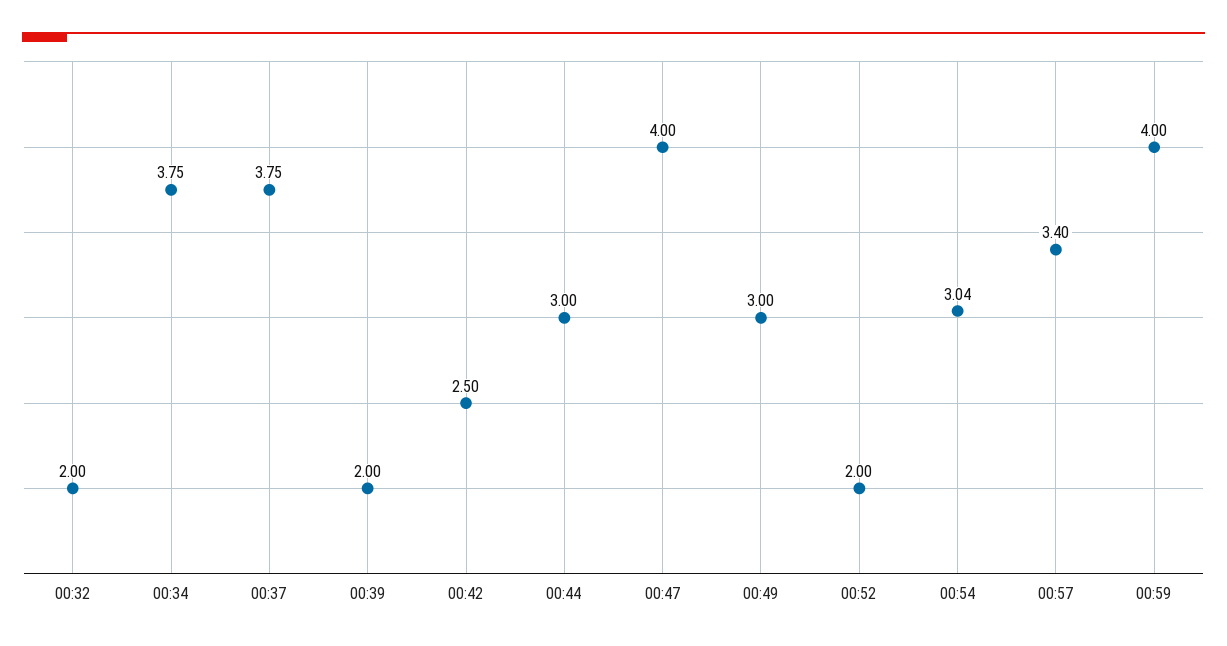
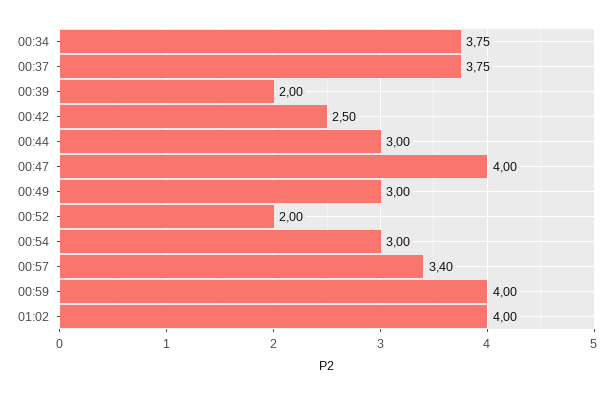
00:32: 2 -> none
00:54: 3.04 -> 3
01:02: none -> 4

